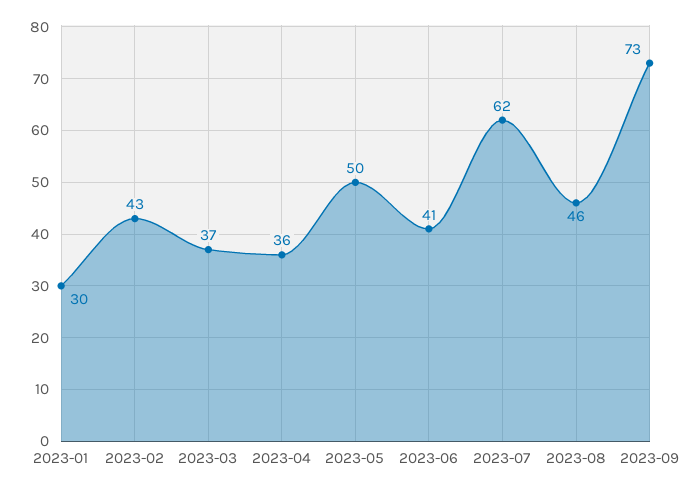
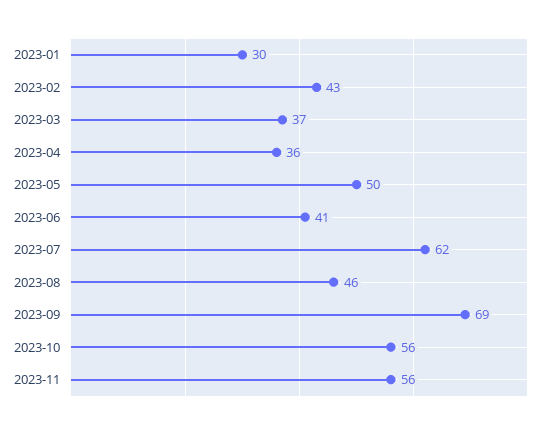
2023-09: 73 -> 69
2023-10: none -> 56
2023-11: none -> 56

